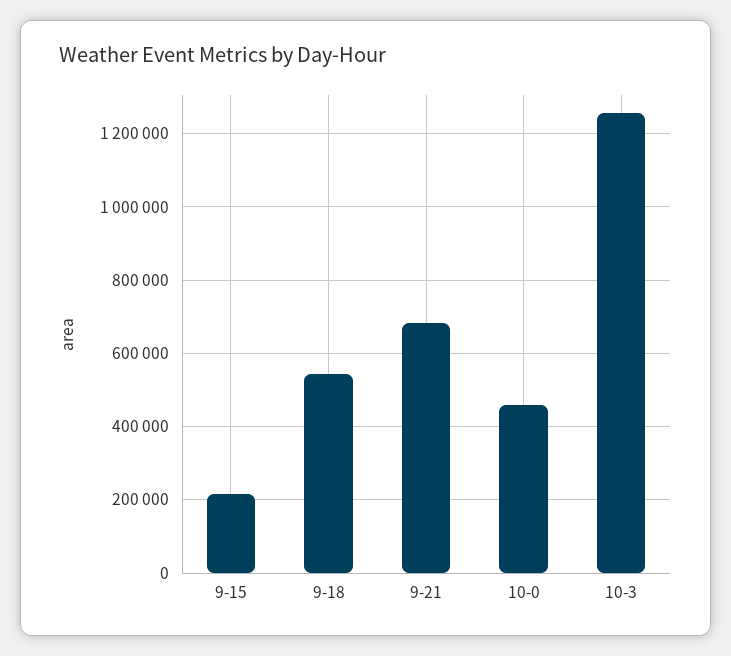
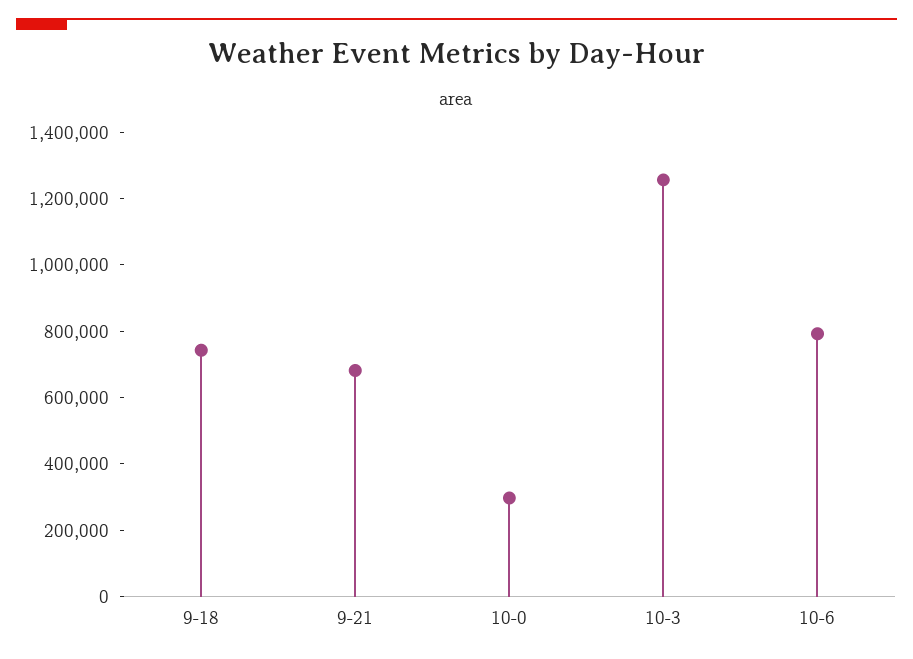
9-15: 220000 -> none
9-18: 540000 -> 750000
10-0: 460000 -> 300000
10-6: none -> 800000

